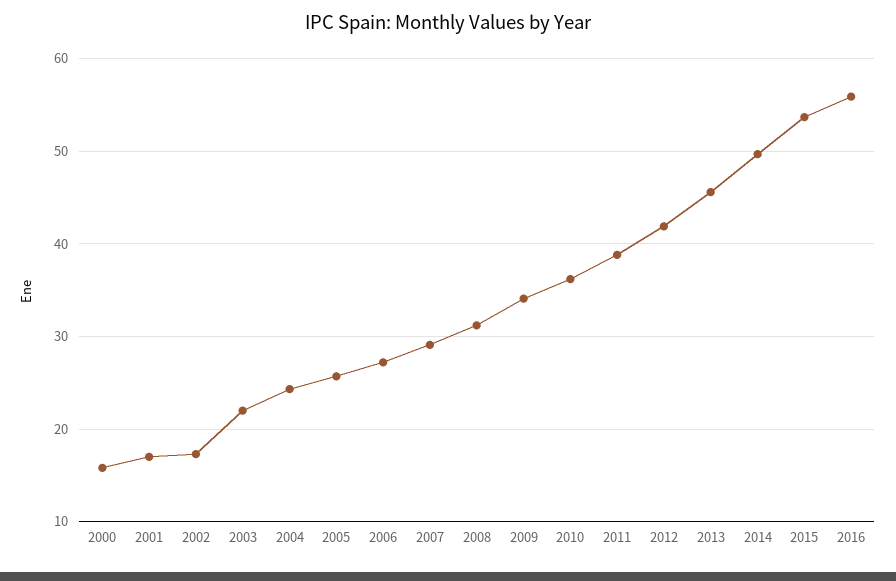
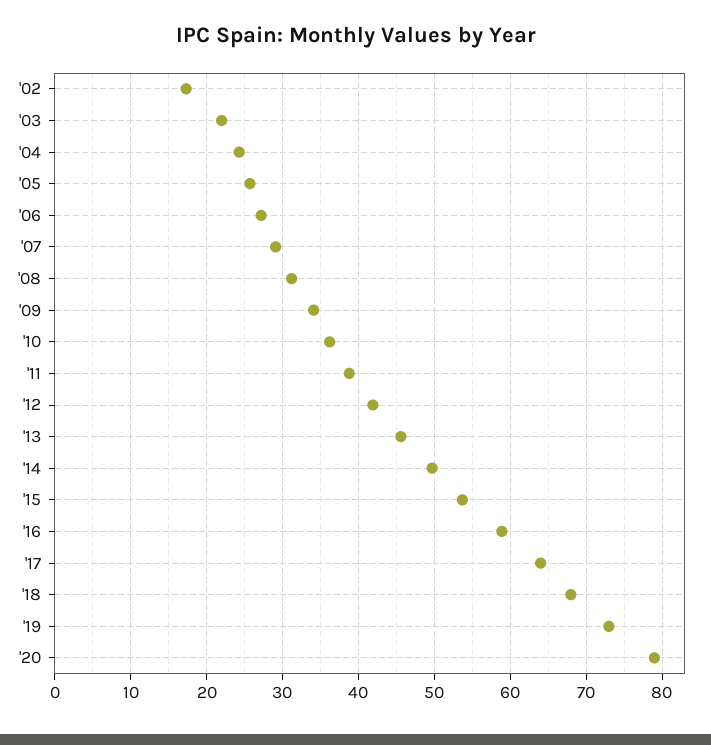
2000: 16 -> none
2001: 17 -> none
2016: 56 -> 59
'17: none -> 64
'18: none -> 68
'19: none -> 73
'20: none -> 79

